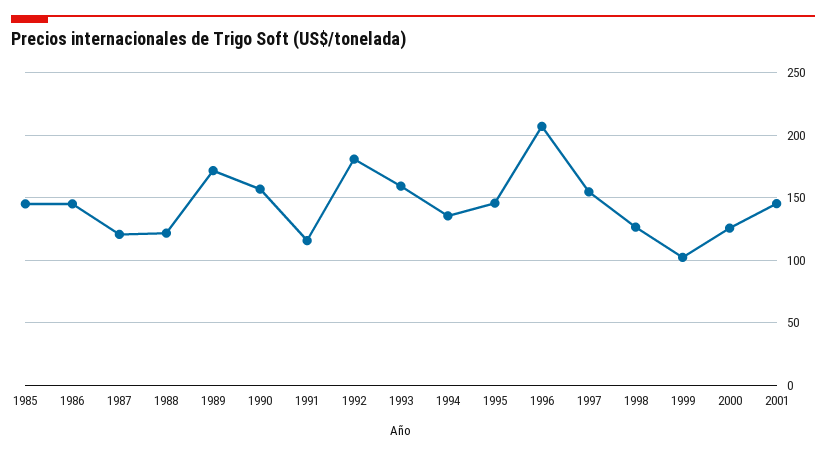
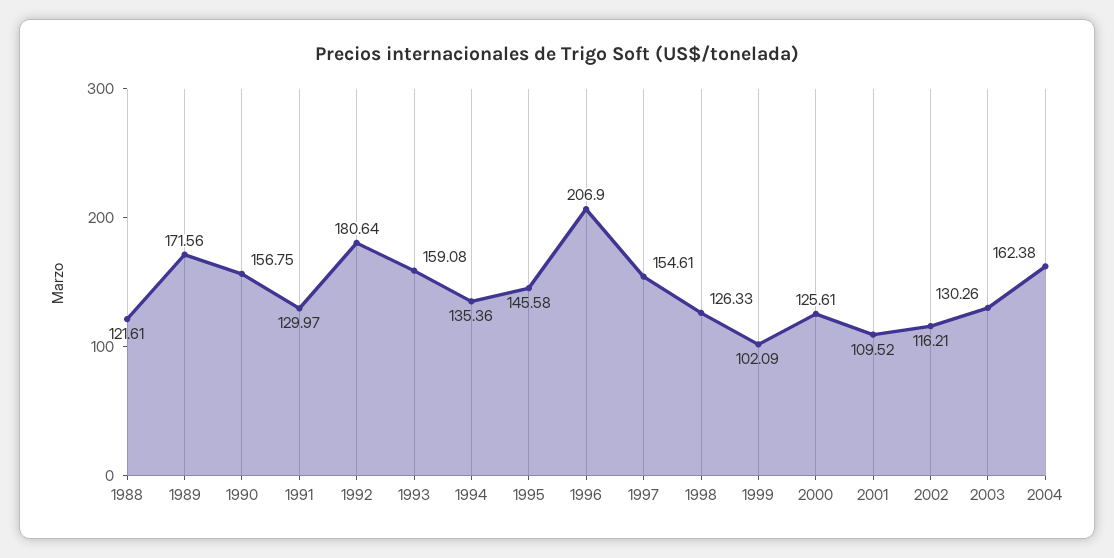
1985: 145 -> none
1986: 145 -> none
1987: 120 -> none
1991: 115 -> 129.97
2001: 145 -> 109.52
2002: none -> 116.21
2003: none -> 130.26
2004: none -> 162.38

